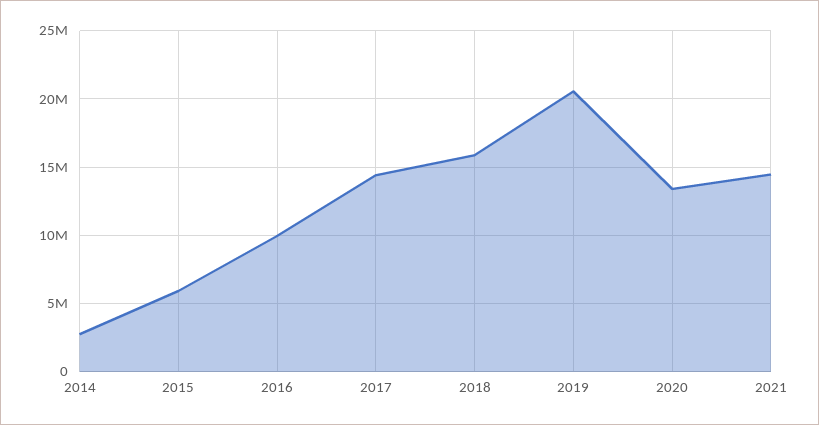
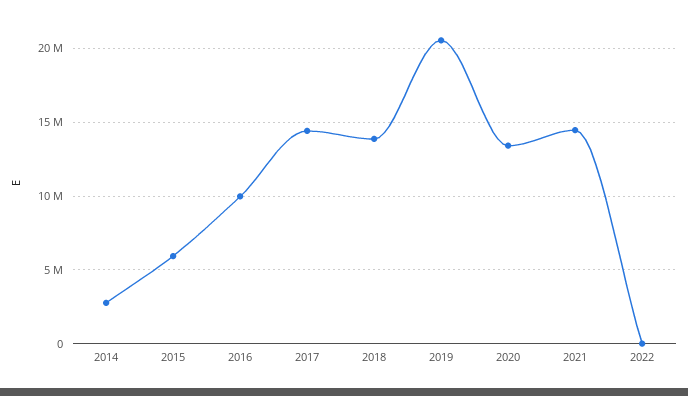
2018: 16000000 -> 14000000
2022: none -> 0

